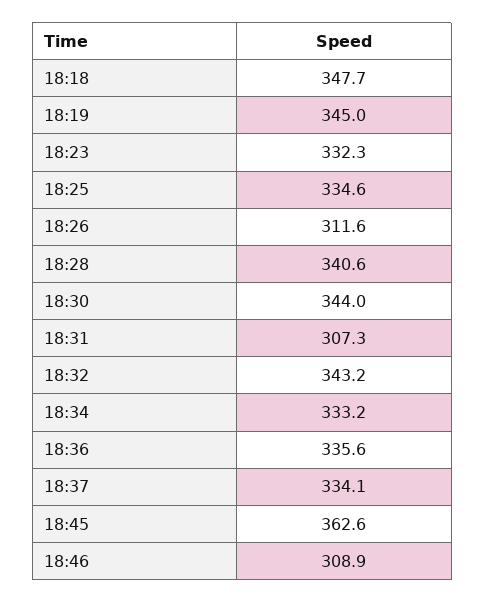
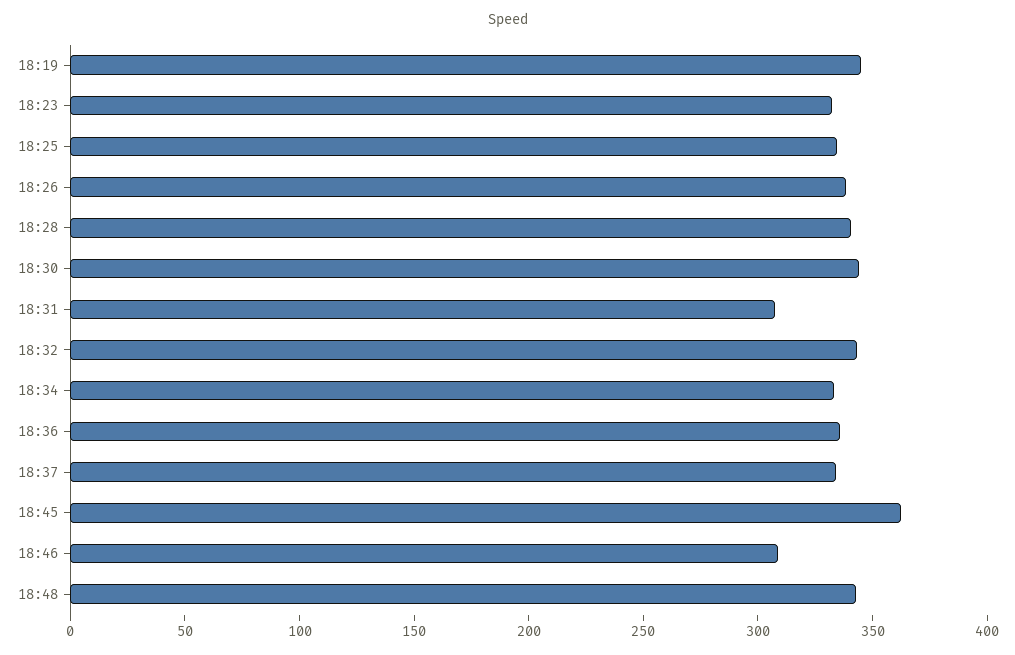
18:18: 347.7 -> none
18:26: 311.6 -> 340
18:48: none -> 340

